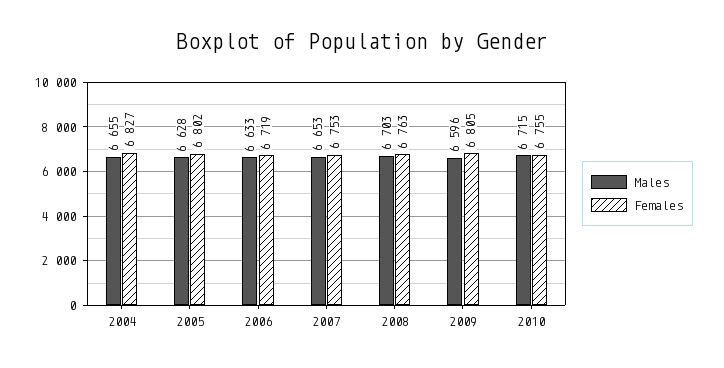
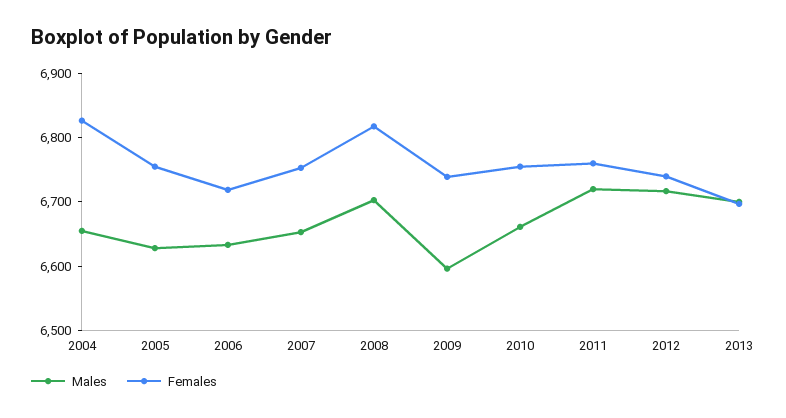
Females, 2005: 6802 -> 6760
Females, 2008: 6763 -> 6820
Females, 2009: 6805 -> 6740
Males, 2010: 6715 -> 6660
Males, 2011: none -> 6720
Females, 2011: none -> 6760
Males, 2012: none -> 6720
Females, 2012: none -> 6740
Males, 2013: none -> 6700
Females, 2013: none -> 6700

